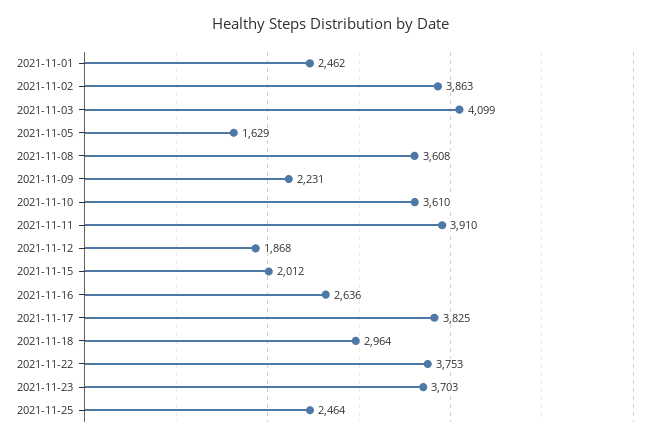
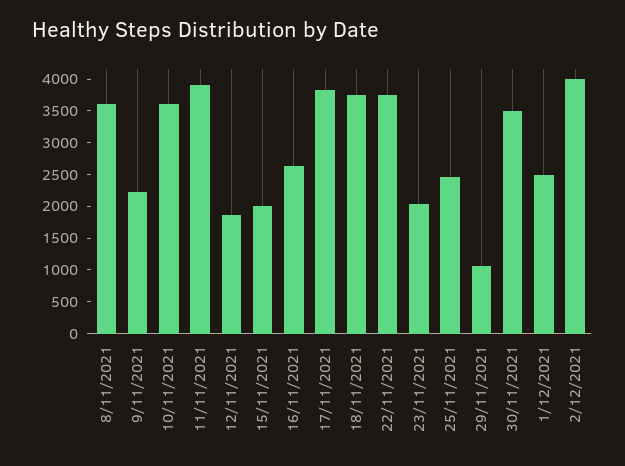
2021-11-01: 2462 -> none
2021-11-02: 3863 -> none
2021-11-03: 4099 -> none
2021-11-05: 1629 -> none
2021-11-18: 2964 -> 3750
2021-11-23: 3703 -> 2000
29/11/2021: none -> 1000
30/11/2021: none -> 3500
1/12/2021: none -> 2500
2/12/2021: none -> 4000

